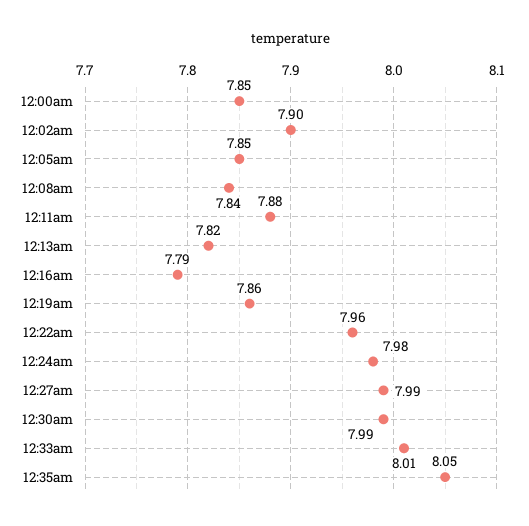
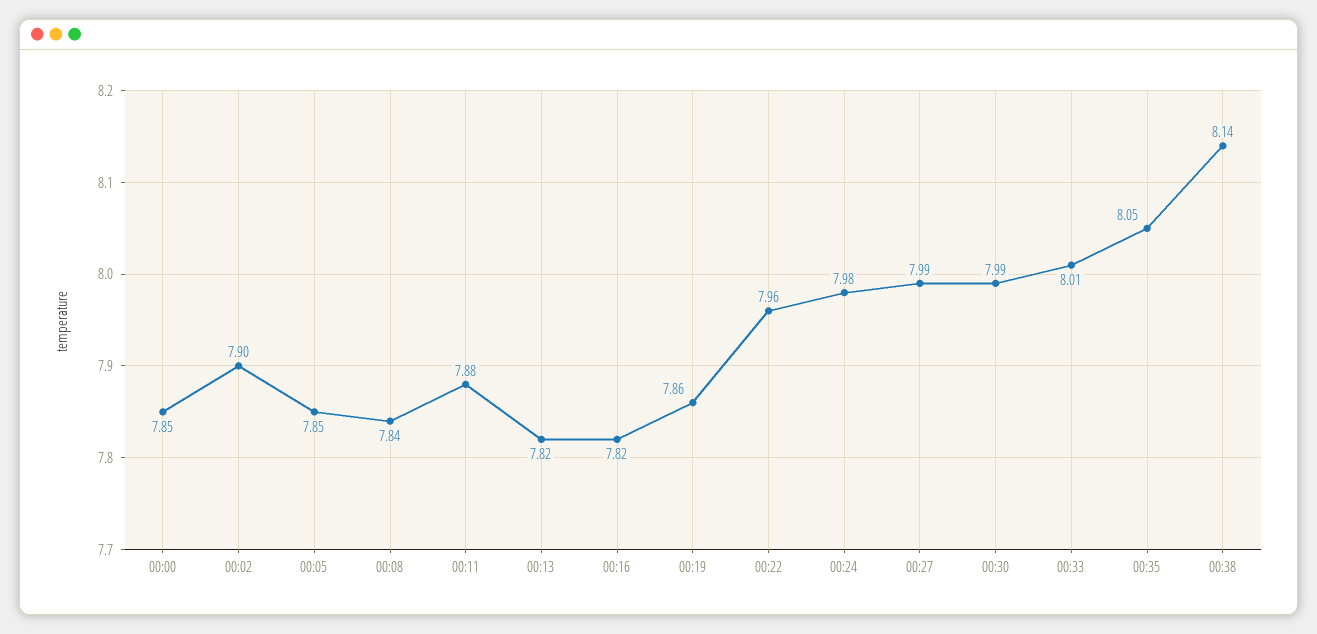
12:16am: 7.79 -> 7.82
00:38: none -> 8.14

